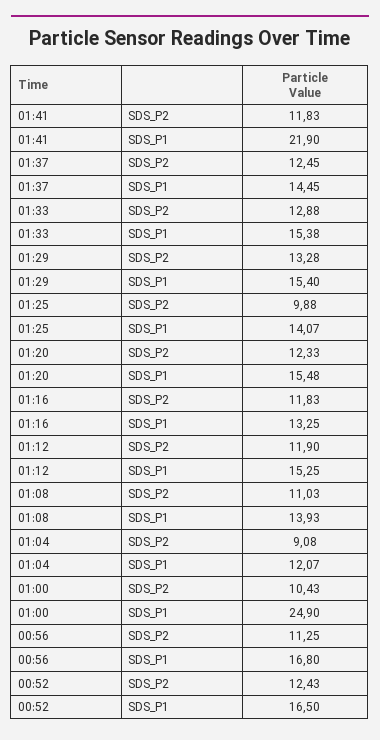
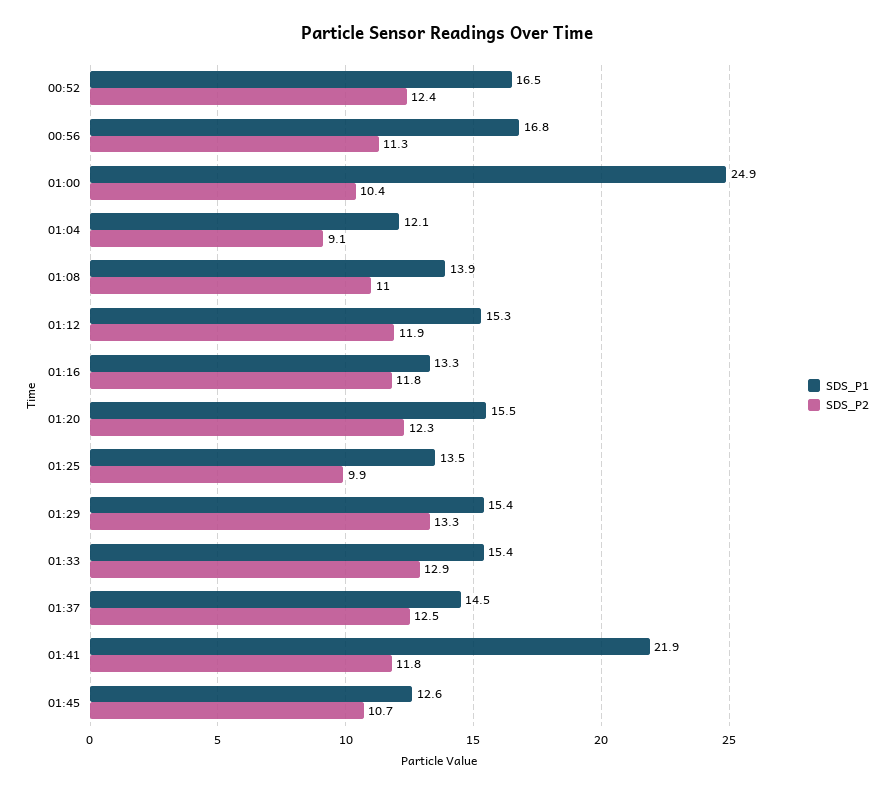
SDS_P1, 01:25: 14.07 -> 13.5
SDS_P1, 01:45: none -> 12.6
SDS_P2, 01:45: none -> 10.7

